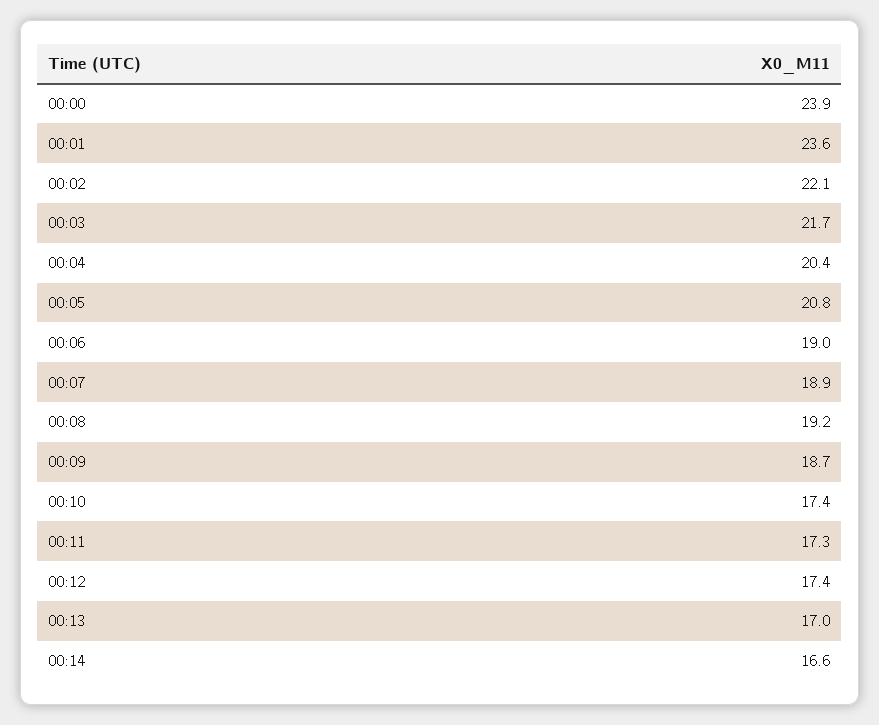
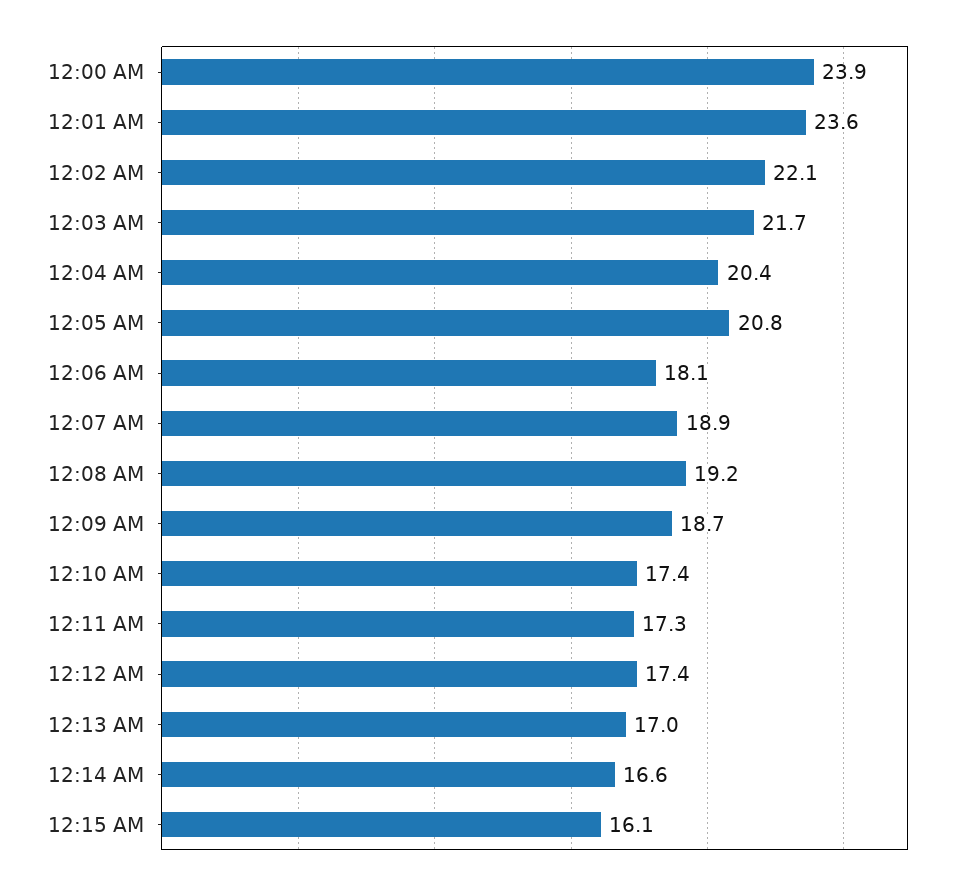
00:06: 19 -> 18.1
12:15 AM: none -> 16.1

